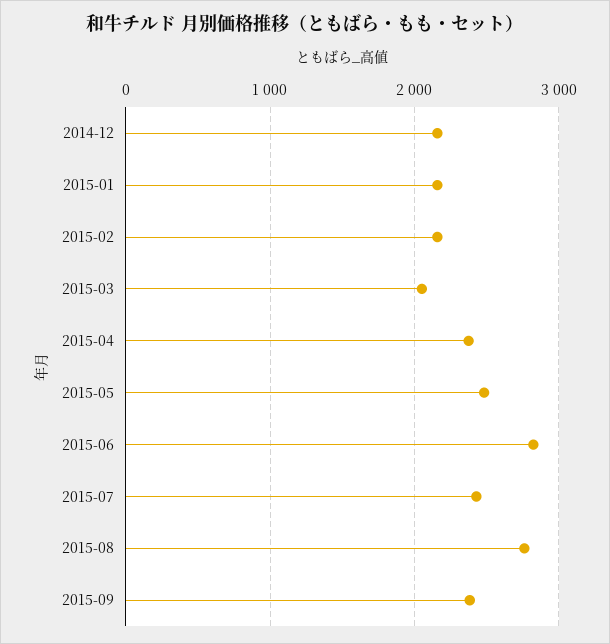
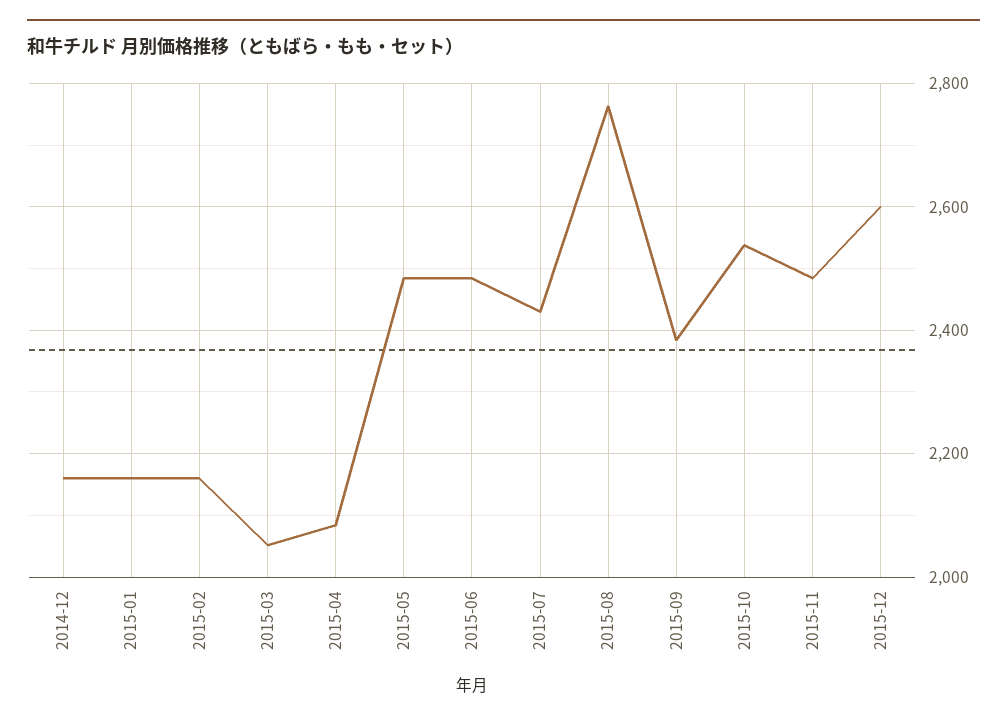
2015-04: 2400 -> 2080
2015-06: 2800 -> 2480
2015-10: none -> 2540
2015-11: none -> 2480
2015-12: none -> 2600

